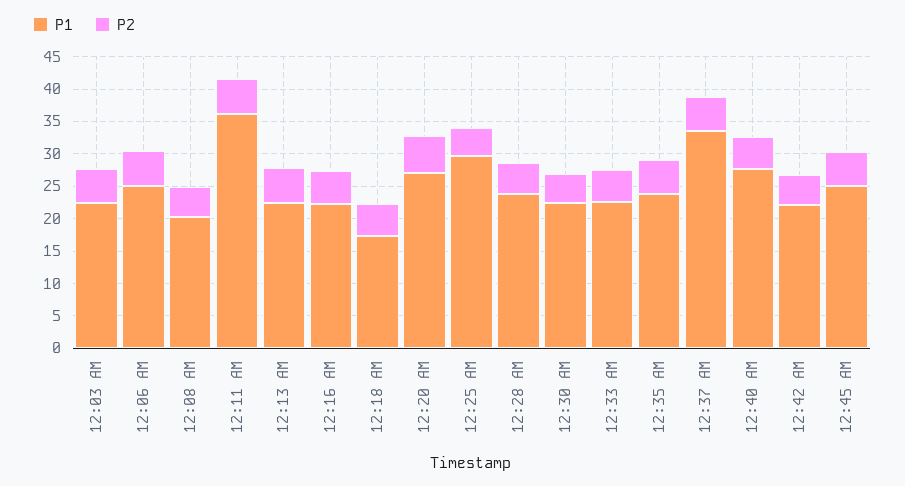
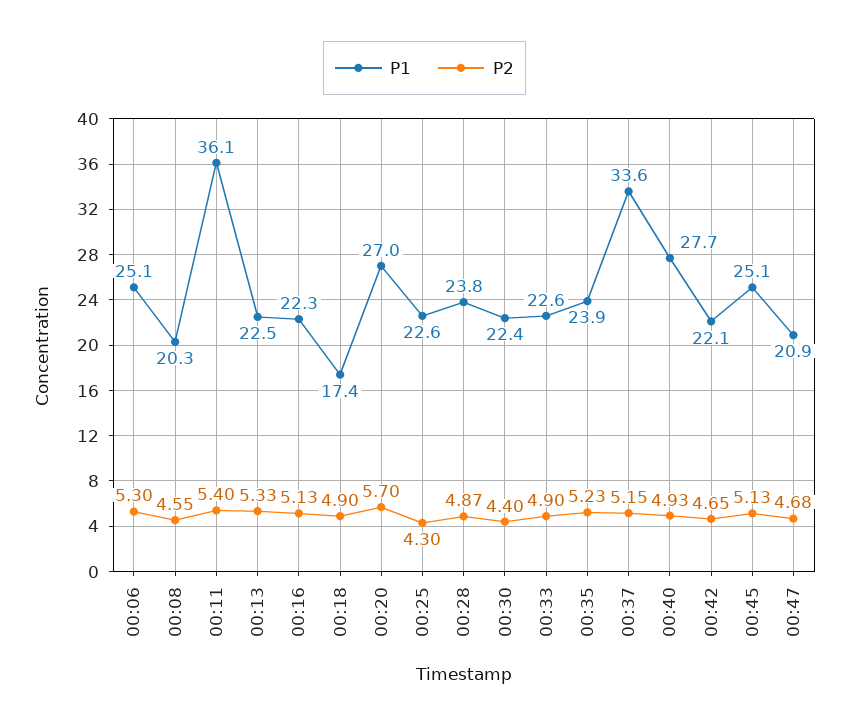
P1, 12:03 AM: 22.5 -> none
P2, 12:03 AM: 5 -> none
P1, 12:25 AM: 30 -> 22.6
P1, 00:47: none -> 20.9
P2, 00:47: none -> 4.68

